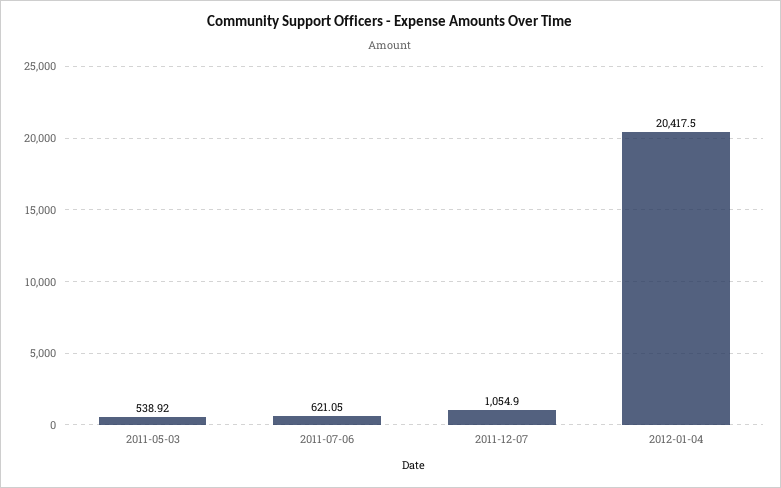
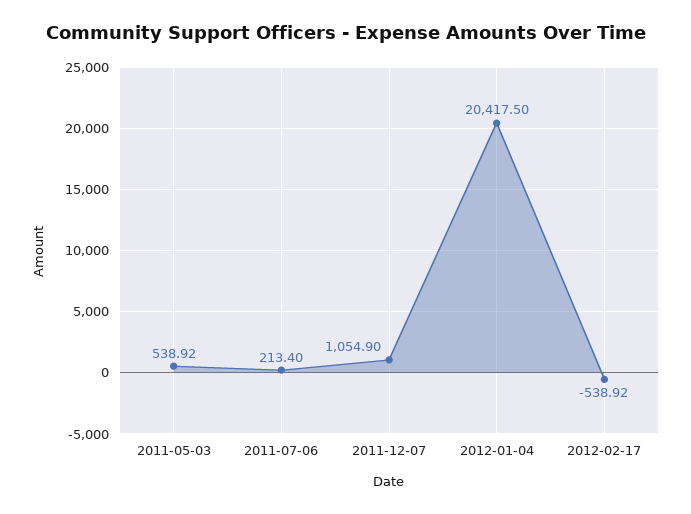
2011-07-06: 621.05 -> 213.4
2012-02-17: none -> -538.92

